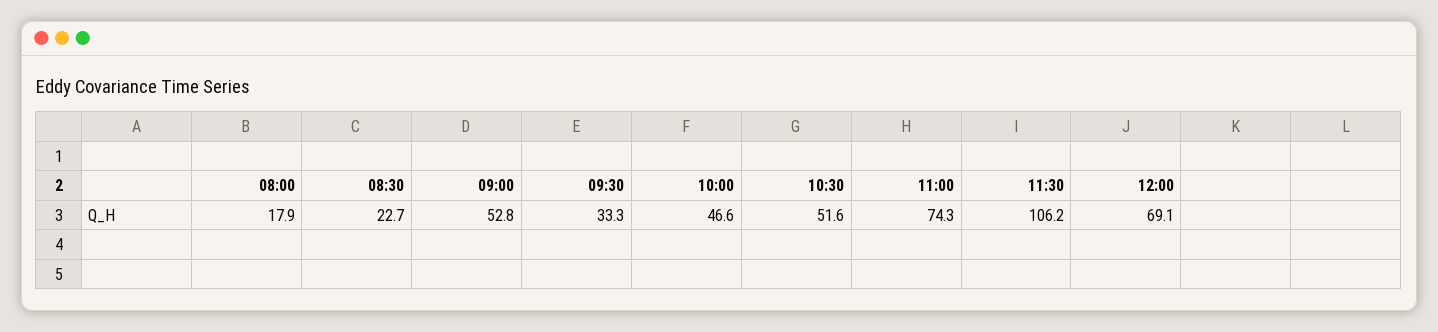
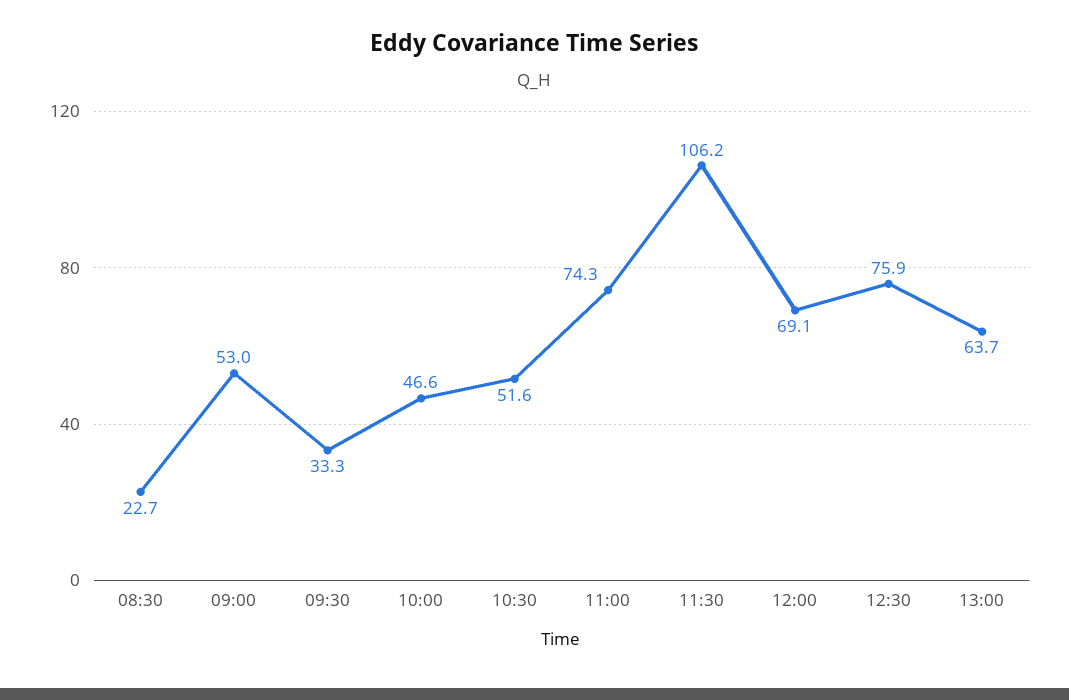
08:00: 17.9 -> none
09:00: 52.8 -> 53
12:30: none -> 75.9
13:00: none -> 63.7

